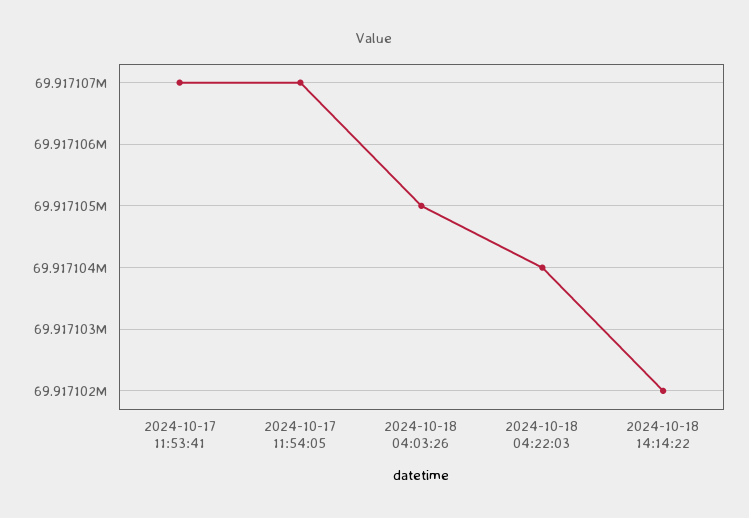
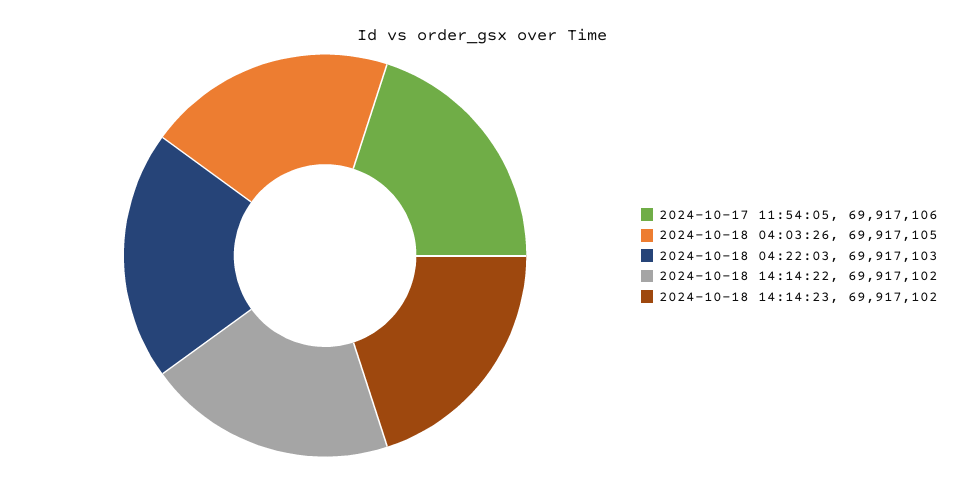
2024-10-17 11:53:41: 69917107 -> none
2024-10-17 11:54:05: 69917107 -> 69917106
2024-10-18 04:22:03: 69917104 -> 69917103
2024-10-18 14:14:23: none -> 69917102

